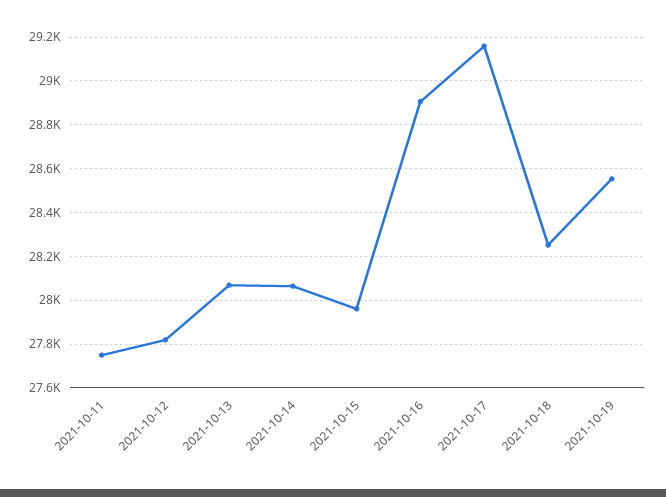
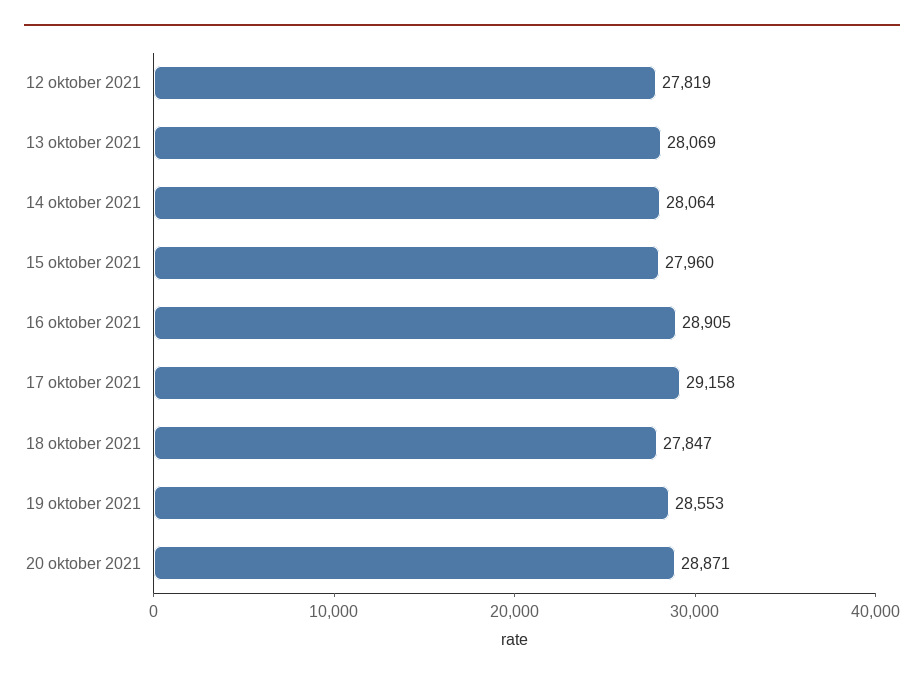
2021-10-11: 27750 -> none
2021-10-18: 28250 -> 27847
20 oktober 2021: none -> 28871

